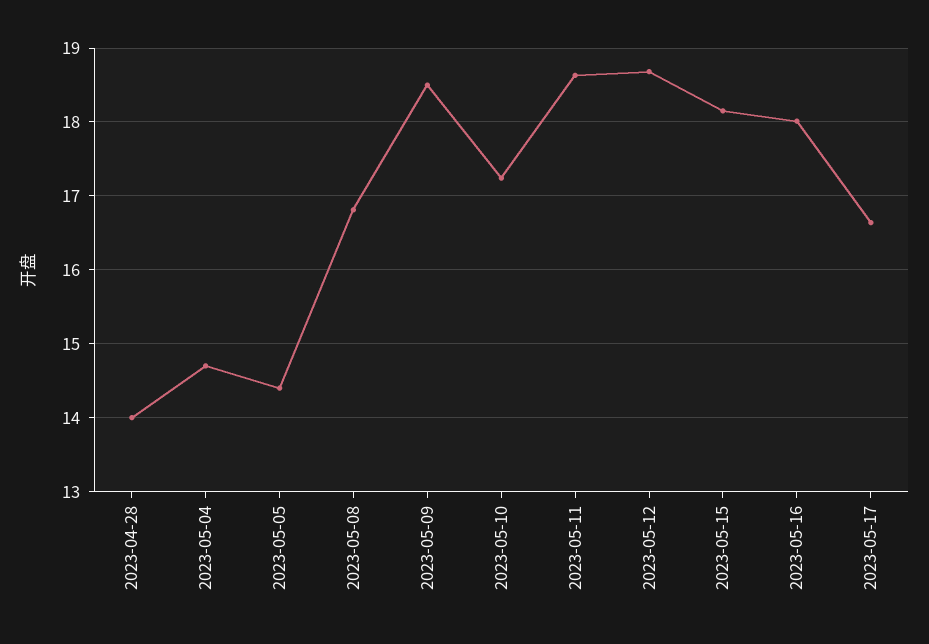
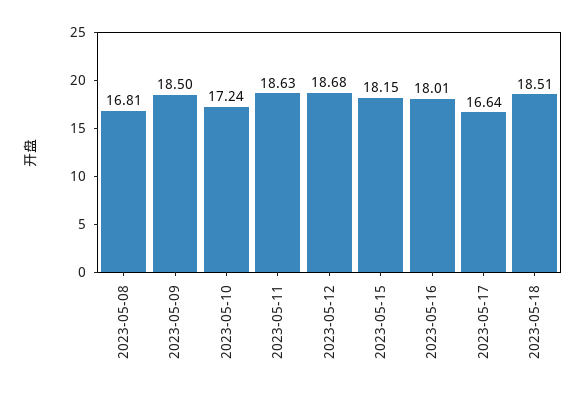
2023-04-28: 14 -> none
2023-05-04: 14.7 -> none
2023-05-05: 14.4 -> none
2023-05-18: none -> 18.51

